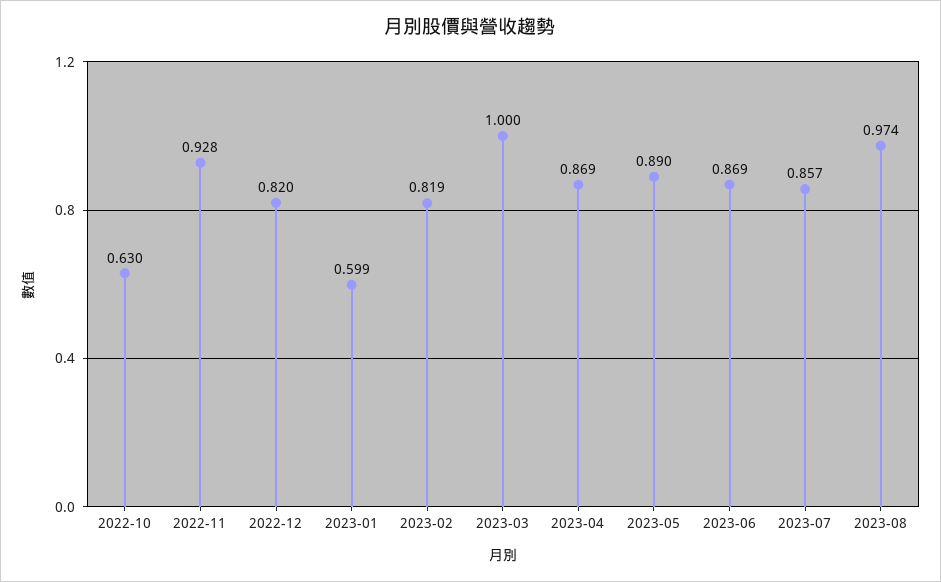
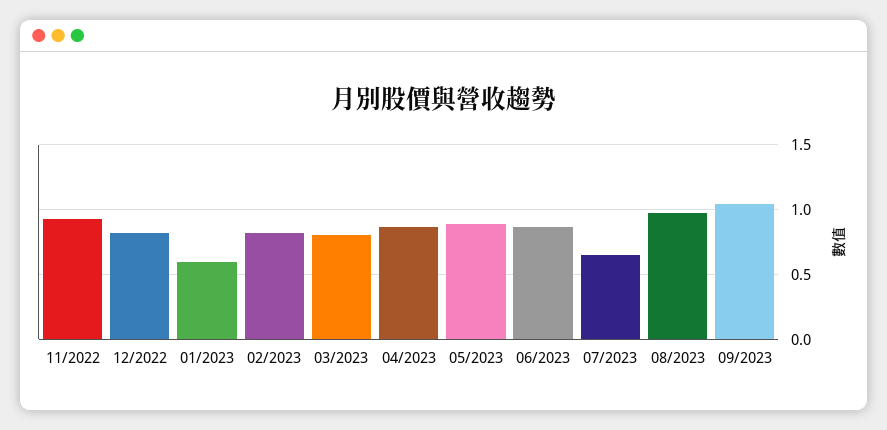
2022-10: 0.63 -> none
2023-03: 1 -> 0.8
2023-07: 0.857 -> 0.65
09/2023: none -> 1.05

